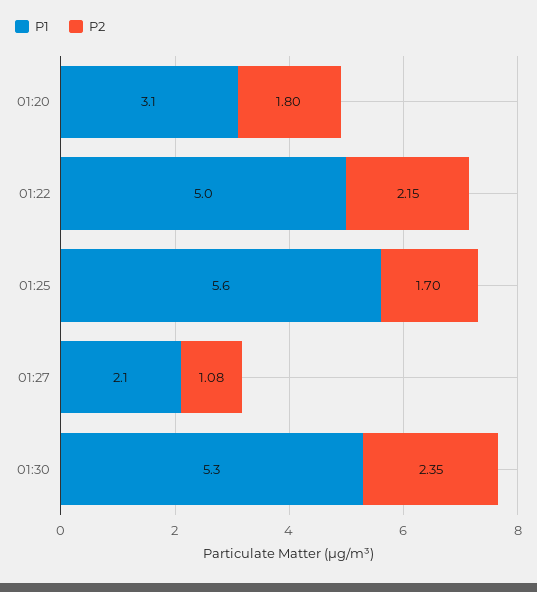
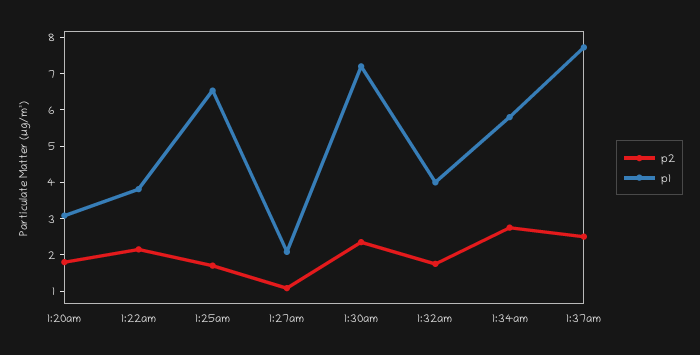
P1, 01:22: 5 -> 3.75
P1, 01:25: 5.6 -> 6.5
P1, 01:30: 5.3 -> 7.25
P2, 1:32am: none -> 1.75
P1, 1:32am: none -> 4
P2, 1:34am: none -> 2.75
P1, 1:34am: none -> 5.75
P2, 1:37am: none -> 2.5
P1, 1:37am: none -> 7.75

